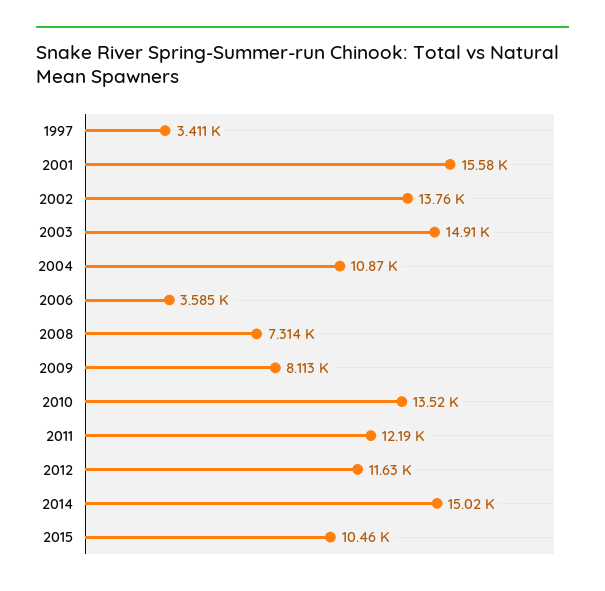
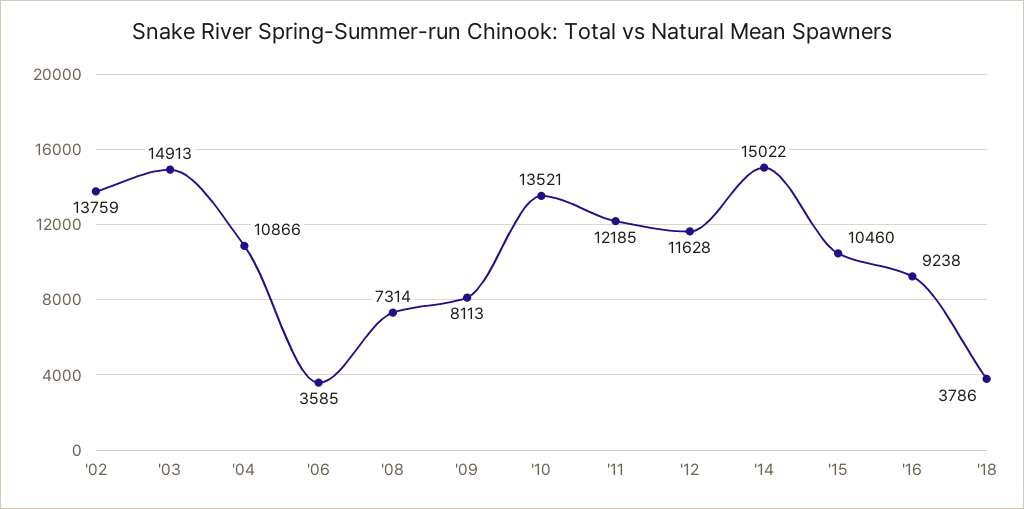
1997: 3411 -> none
2001: 15580 -> none
'16: none -> 9238
'18: none -> 3786

